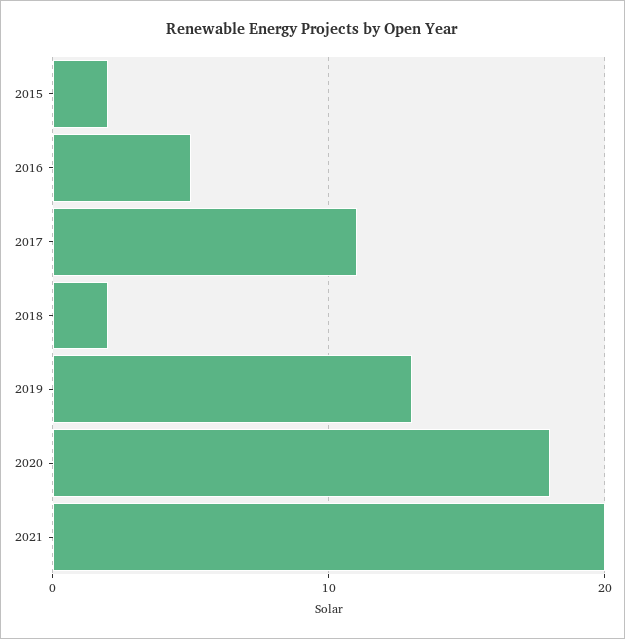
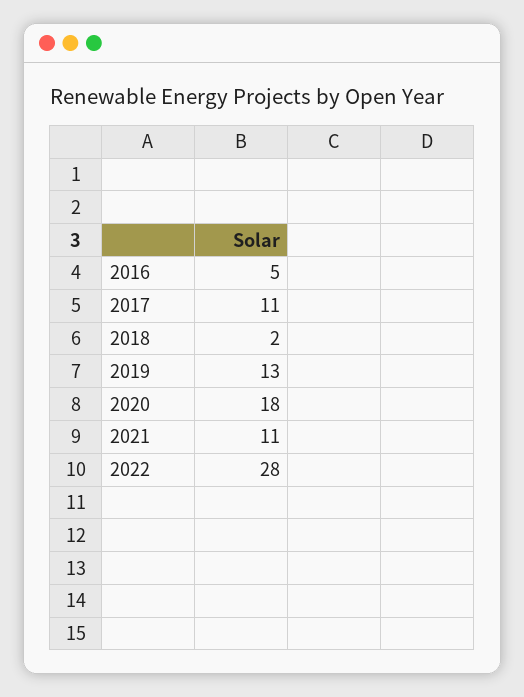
2015: 2 -> none
2021: 20 -> 11
2022: none -> 28

